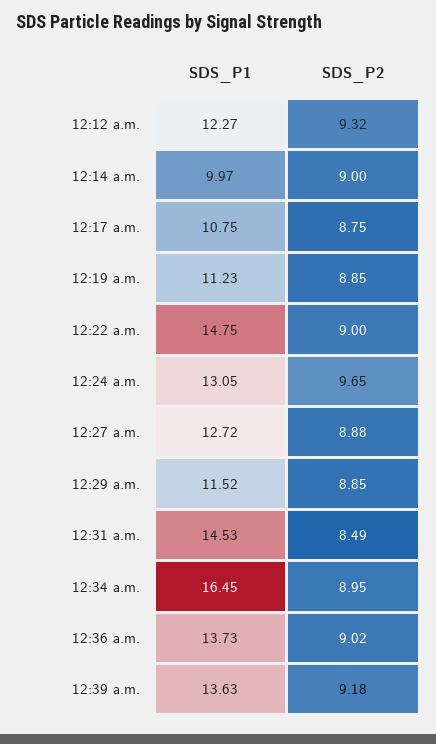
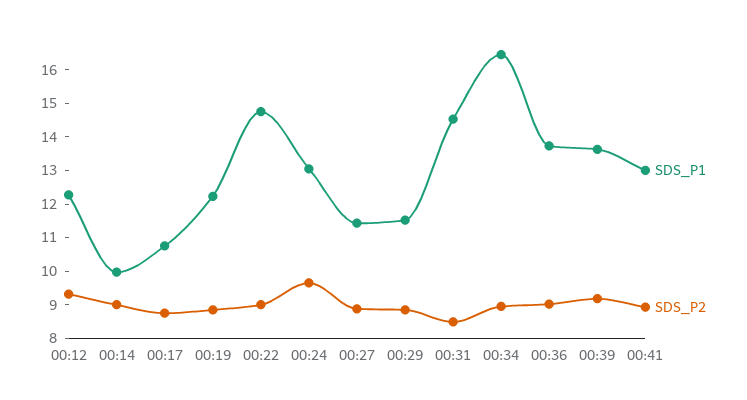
SDS_P1, 12:19 a.m.: 11.23 -> 12.25
SDS_P1, 12:27 a.m.: 12.72 -> 11.5
SDS_P1, 00:41: none -> 13
SDS_P2, 00:41: none -> 9

